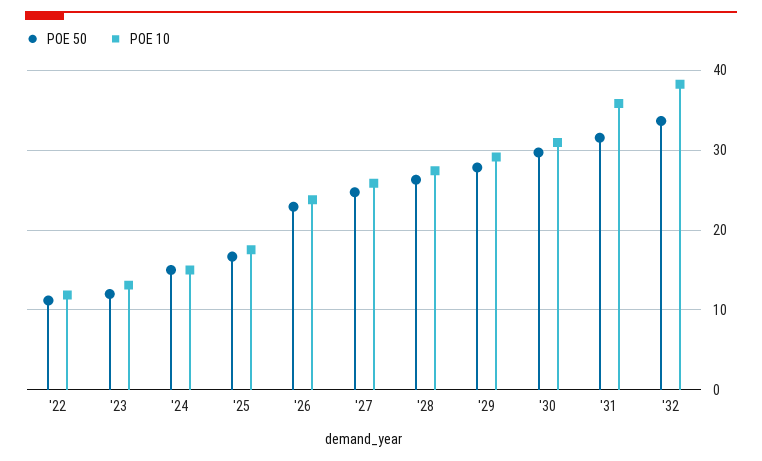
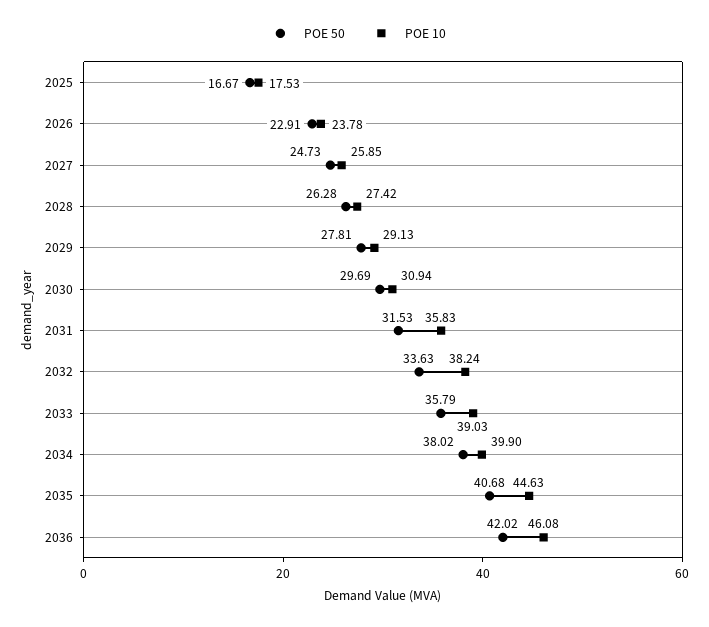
POE 50, '22: 11 -> none
POE 10, '22: 12 -> none
POE 50, '23: 12 -> none
POE 10, '23: 13 -> none
POE 50, '24: 15 -> none
POE 10, '24: 15 -> none
POE 50, 2033: none -> 35.79
POE 10, 2033: none -> 39.03
POE 50, 2034: none -> 38.02
POE 10, 2034: none -> 39.9
POE 50, 2035: none -> 40.68
POE 10, 2035: none -> 44.63
POE 50, 2036: none -> 42.02
POE 10, 2036: none -> 46.08

